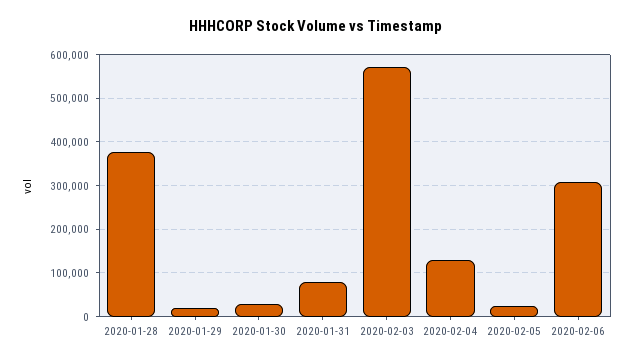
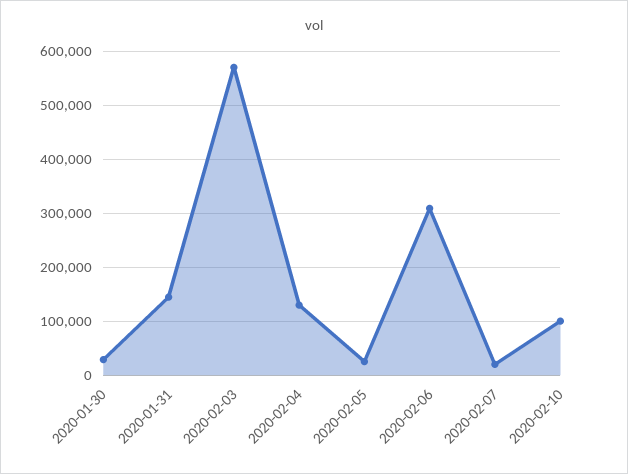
2020-01-28: 380000 -> none
2020-01-29: 20000 -> none
2020-01-31: 80000 -> 140000
2020-02-07: none -> 20000
2020-02-10: none -> 100000

